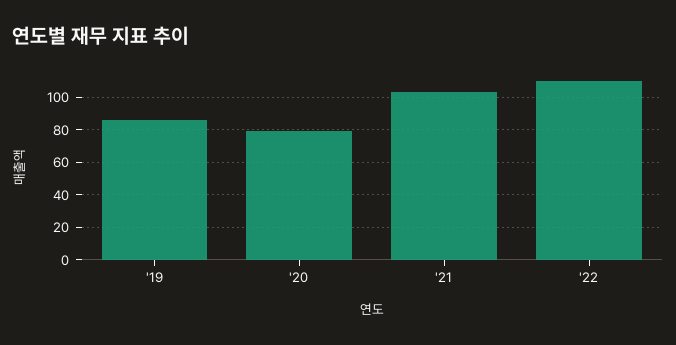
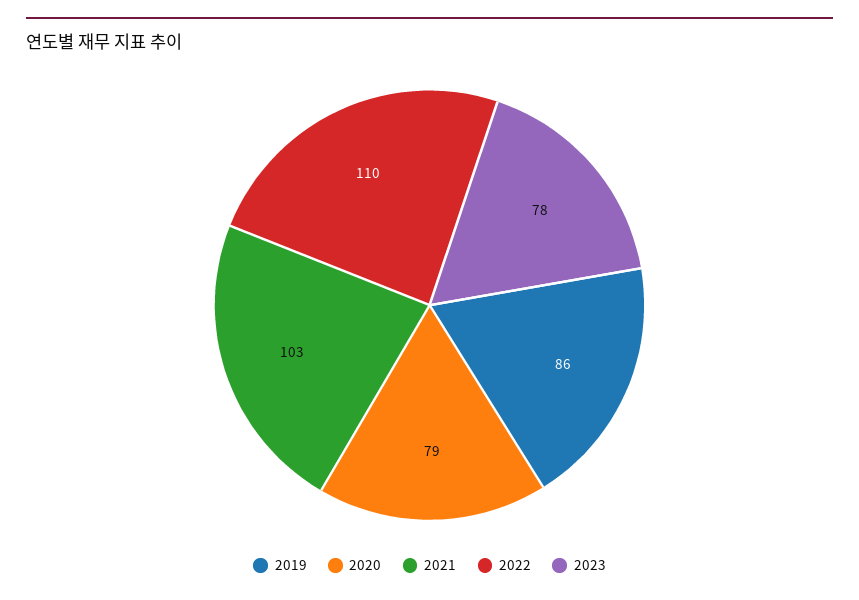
2023: none -> 78

